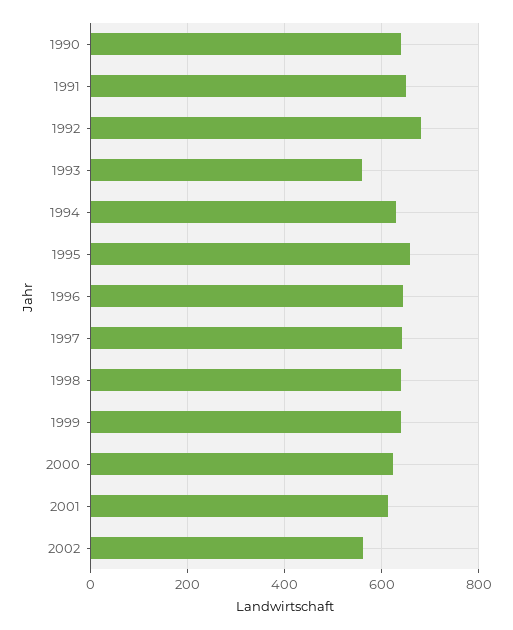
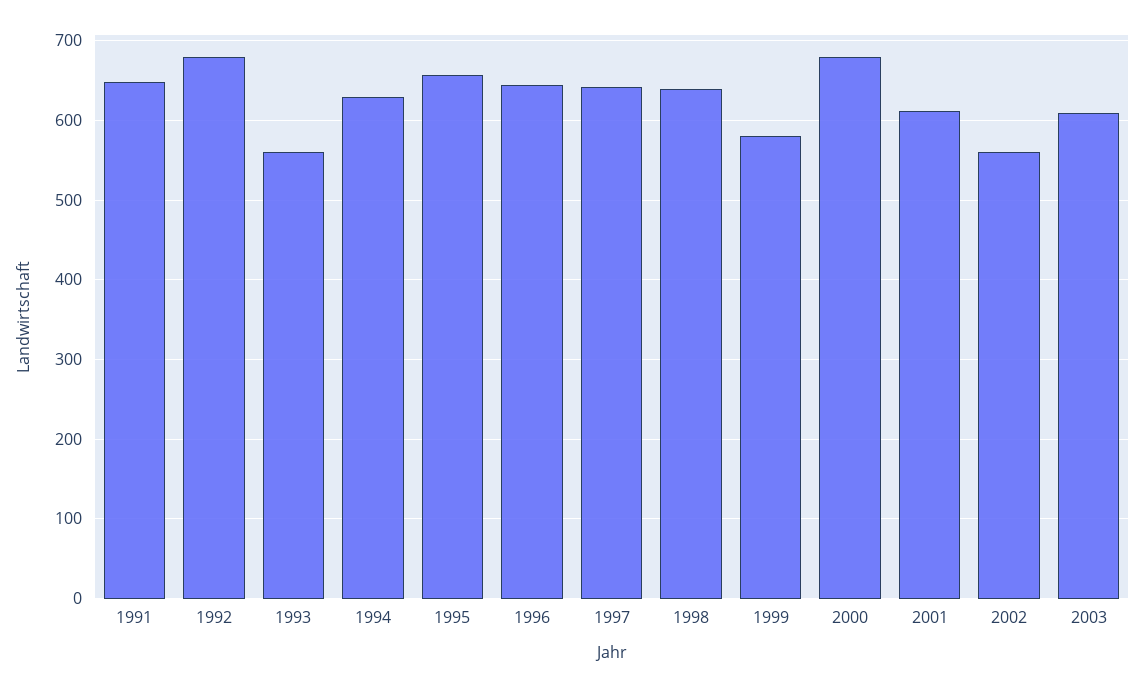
1990: 640 -> none
1999: 640 -> 580
2000: 620 -> 680
2003: none -> 610

